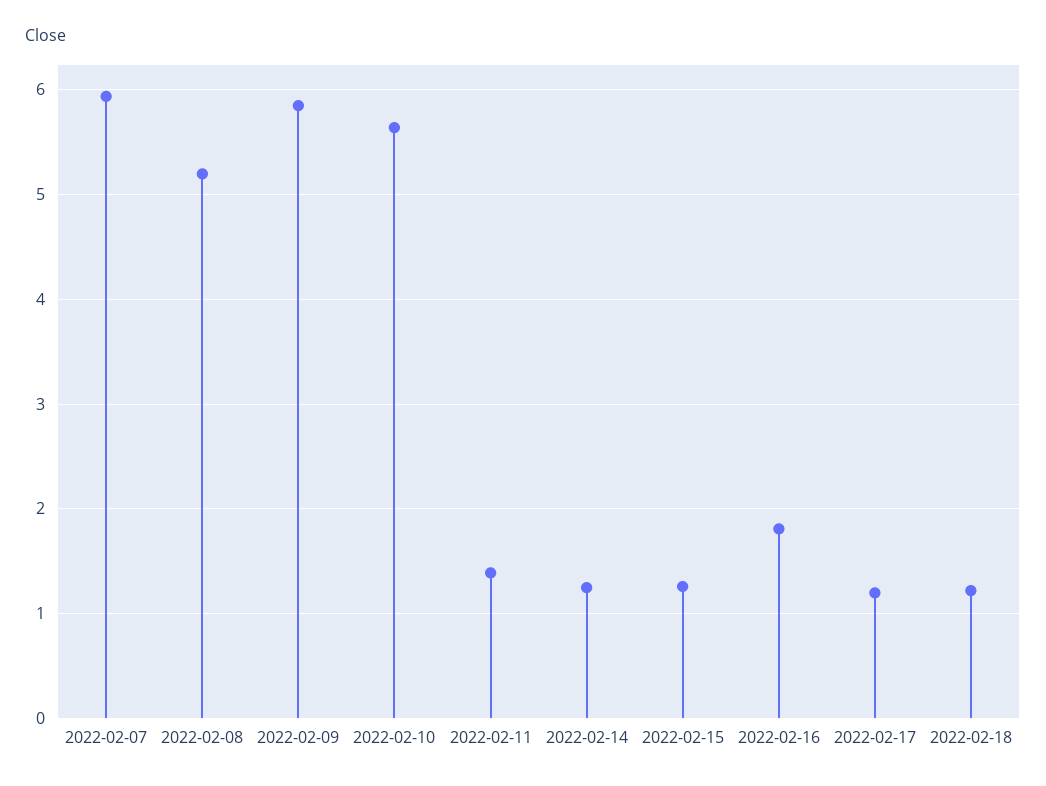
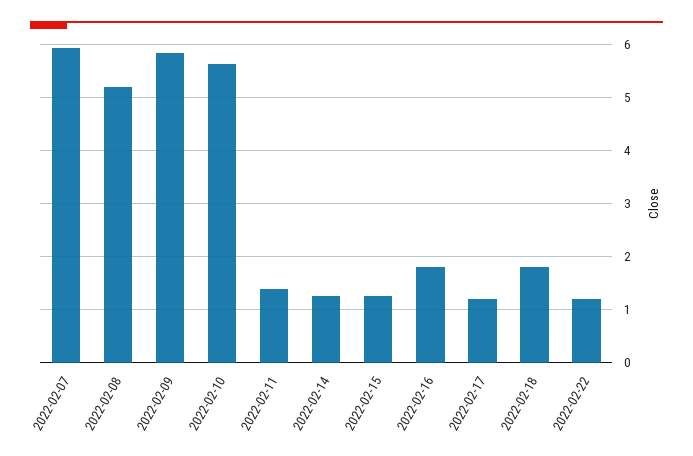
2022-02-18: 1.2 -> 1.8
2022-02-22: none -> 1.2

